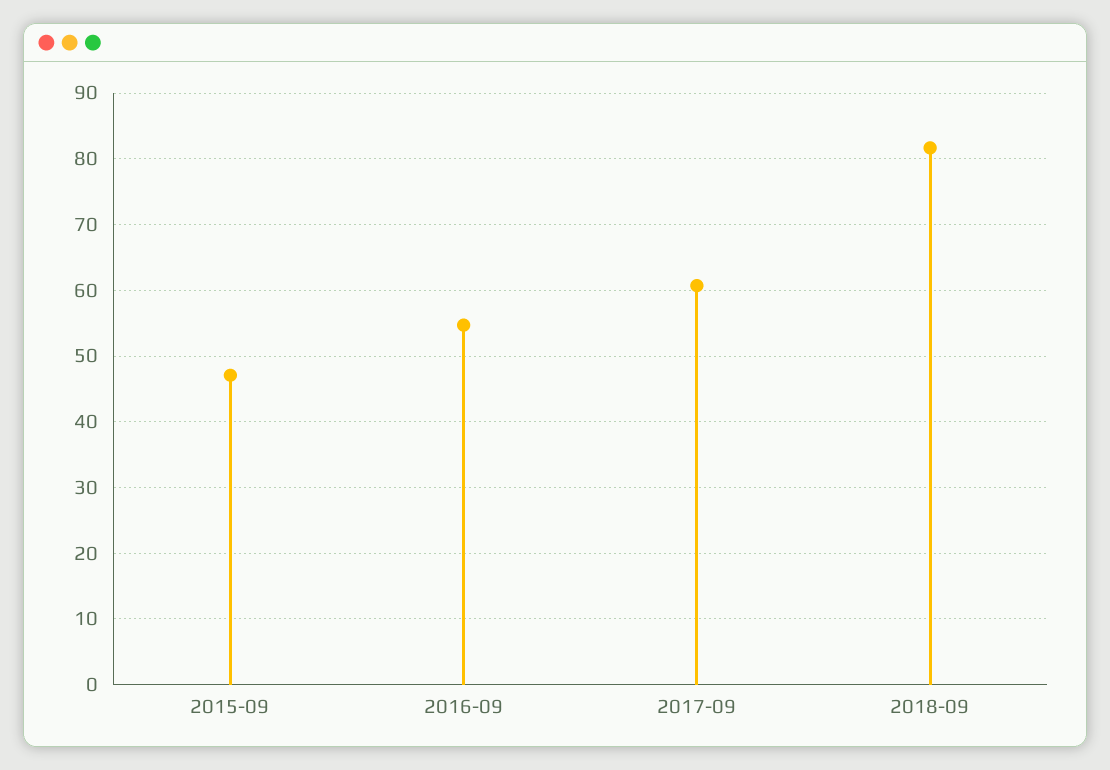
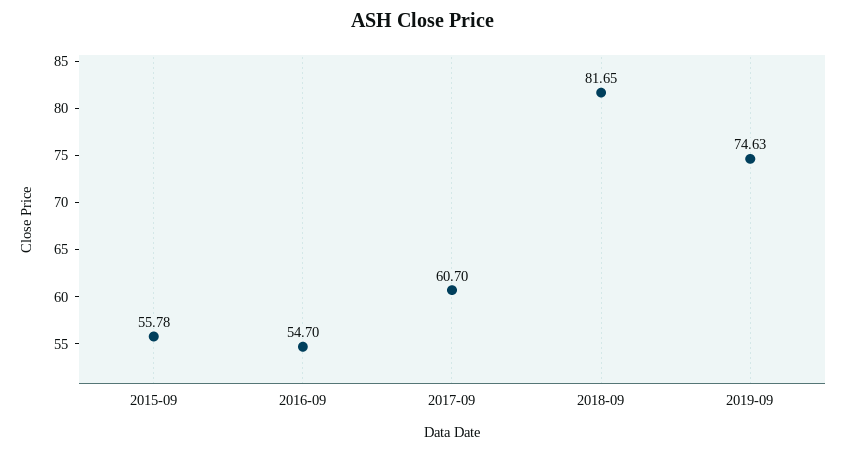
2015-09: 47 -> 55.78
2019-09: none -> 74.63

